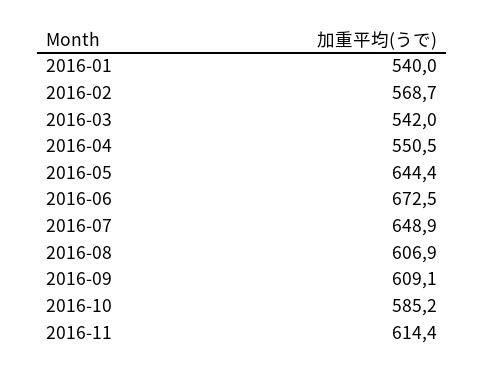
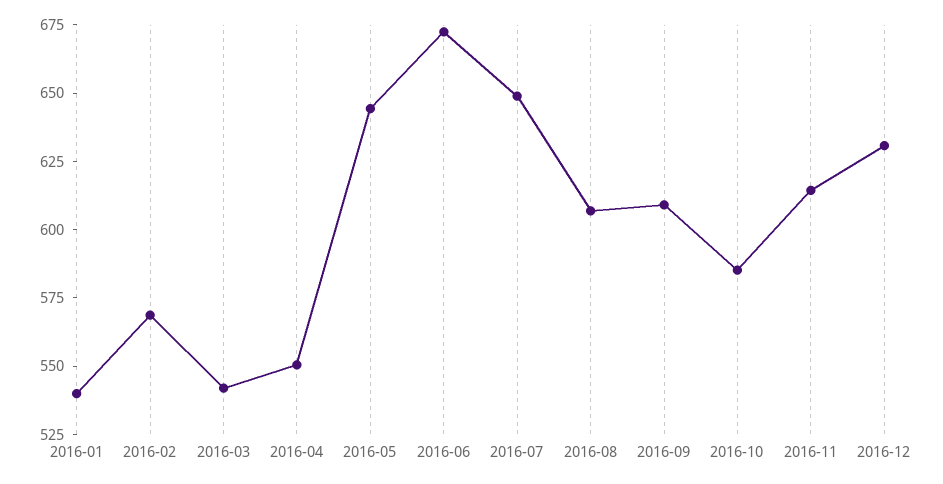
2016-12: none -> 630

